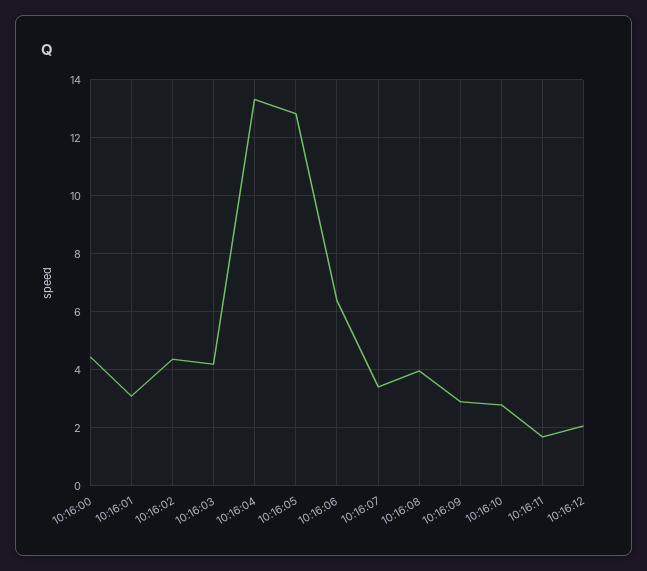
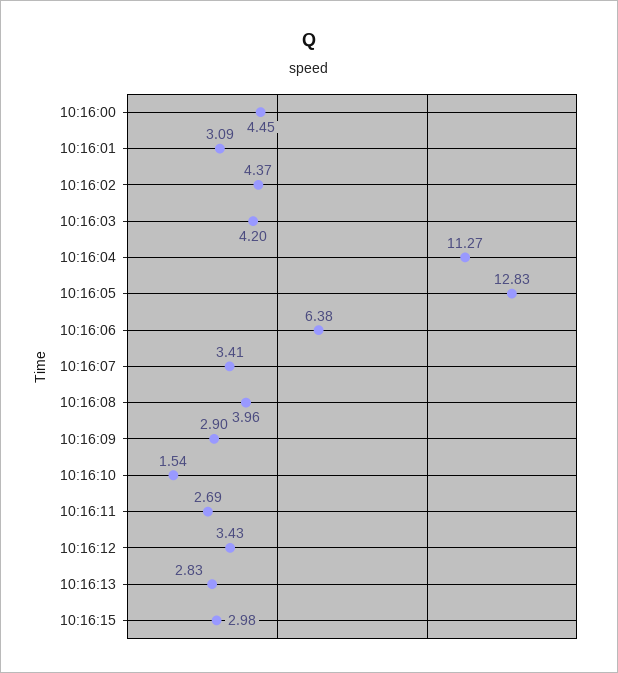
10:16:04: 13.25 -> 11.27
10:16:10: 2.75 -> 1.54
10:16:11: 1.75 -> 2.69
10:16:12: 2 -> 3.43
10:16:13: none -> 2.83
10:16:15: none -> 2.98

